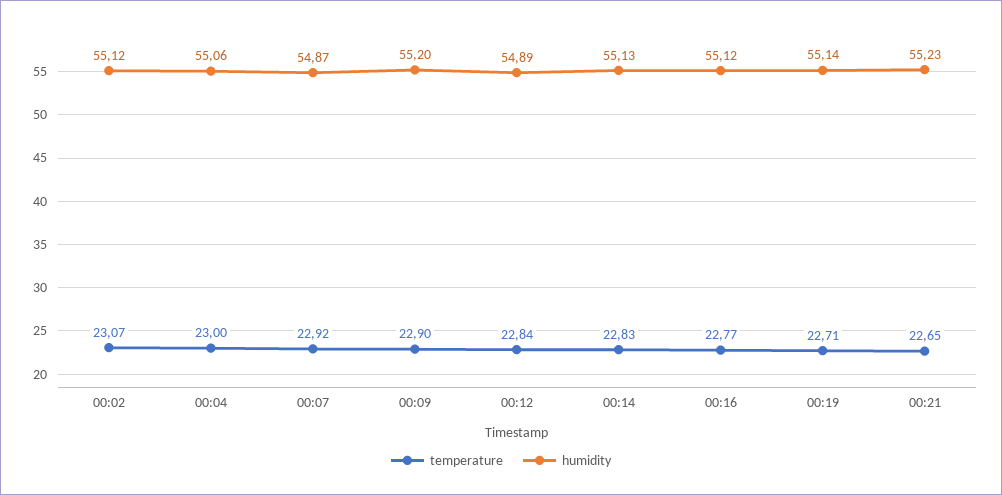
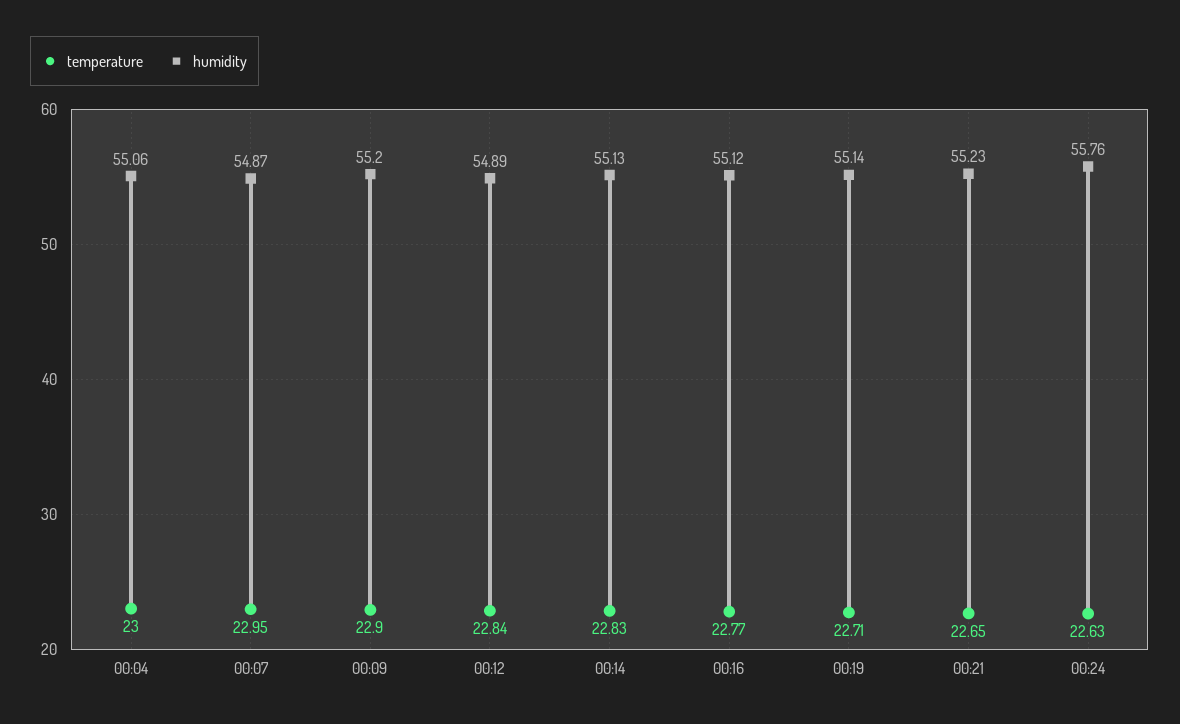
temperature, 00:02: 23.07 -> none
humidity, 00:02: 55.12 -> none
temperature, 00:07: 22.92 -> 22.95
temperature, 00:24: none -> 22.63
humidity, 00:24: none -> 55.76

